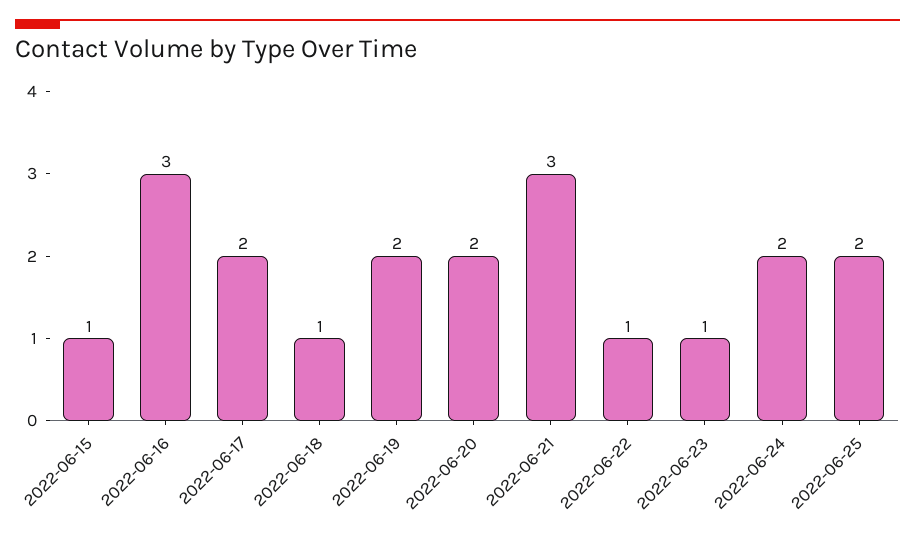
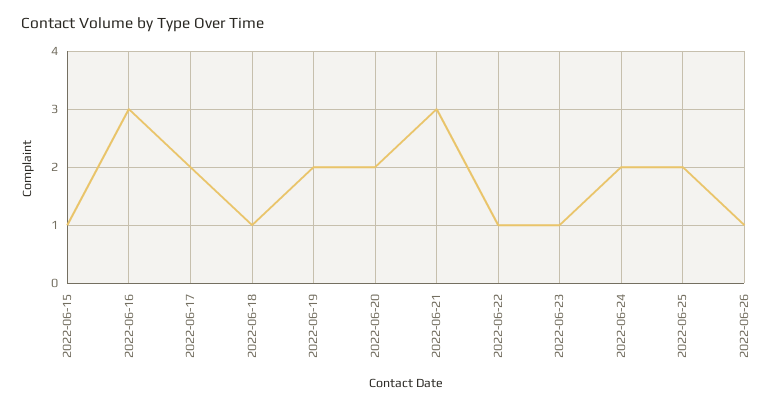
2022-06-26: none -> 1

